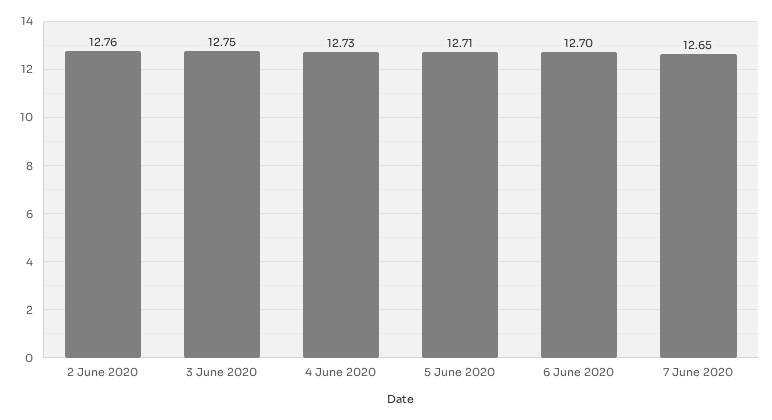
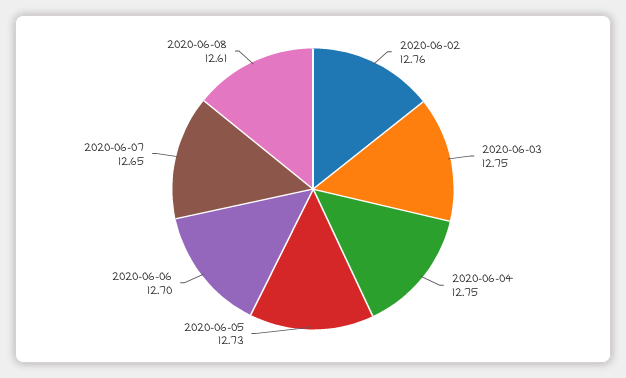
4 June 2020: 12.73 -> 12.75
5 June 2020: 12.71 -> 12.73
2020-06-08: none -> 12.61

